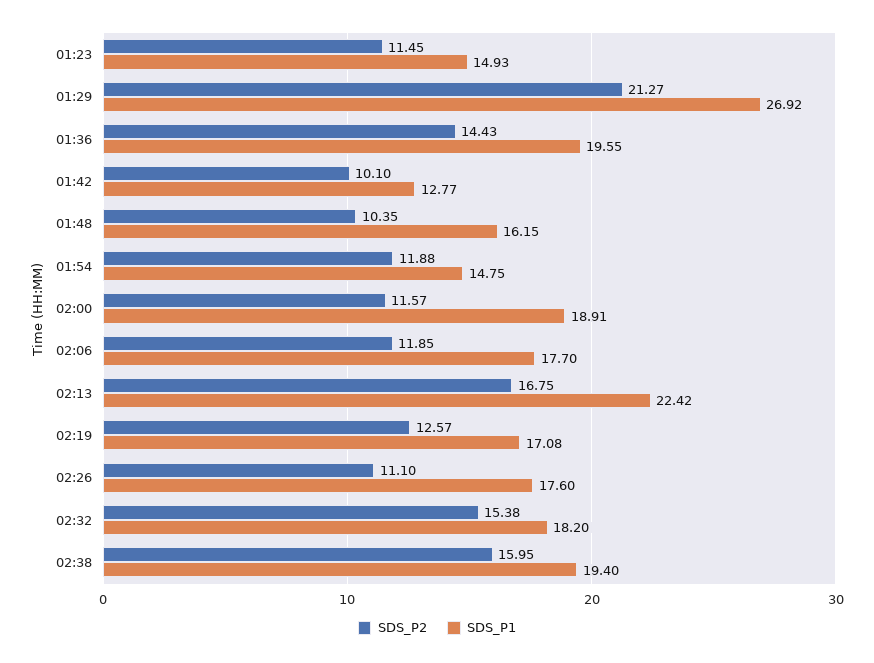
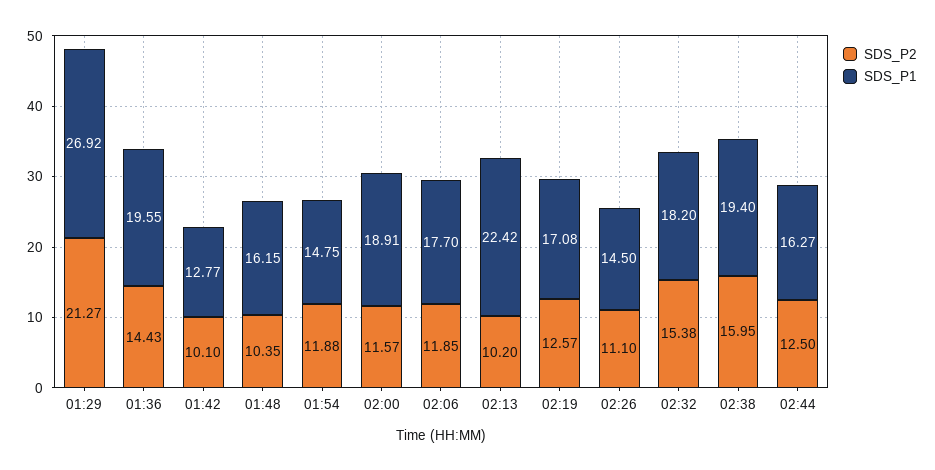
SDS_P2, 01:23: 11.45 -> none
SDS_P1, 01:23: 14.93 -> none
SDS_P2, 02:13: 16.75 -> 10.2
SDS_P1, 02:26: 17.6 -> 14.5
SDS_P2, 02:44: none -> 12.5
SDS_P1, 02:44: none -> 16.27

